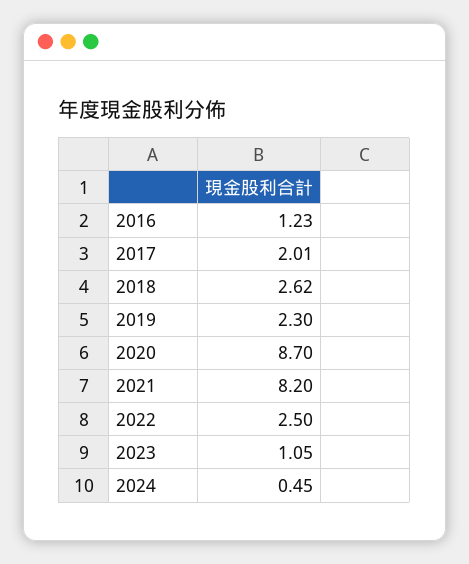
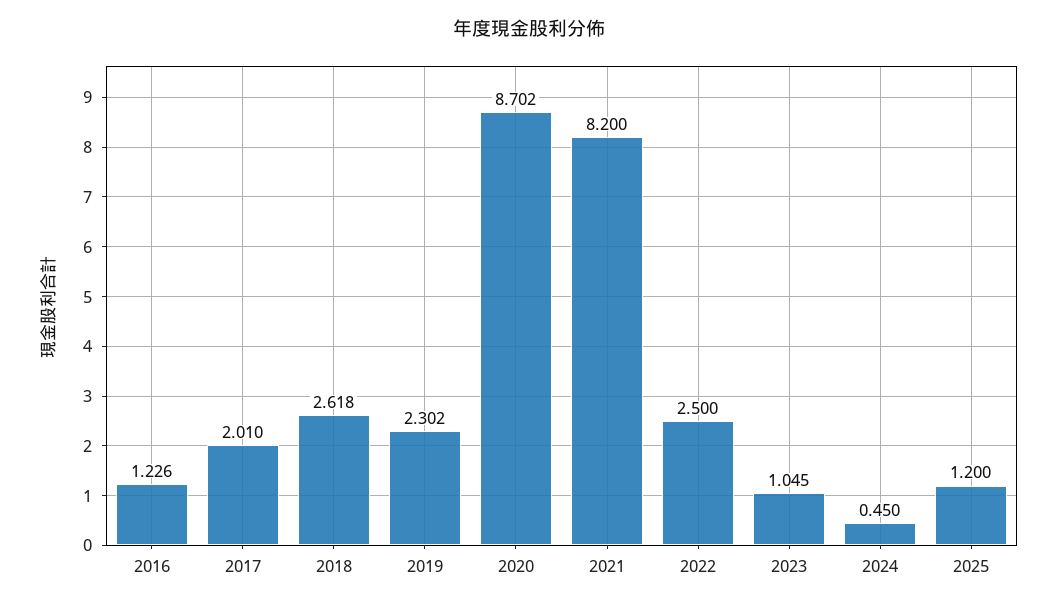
2025: none -> 1.2

